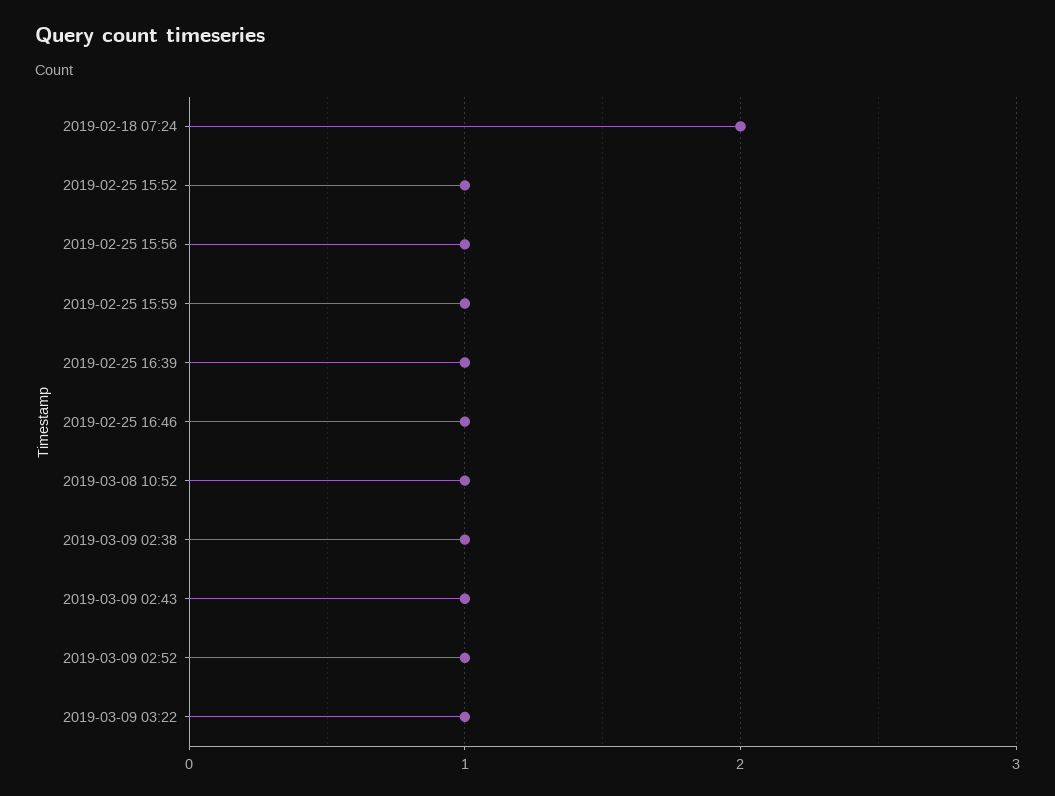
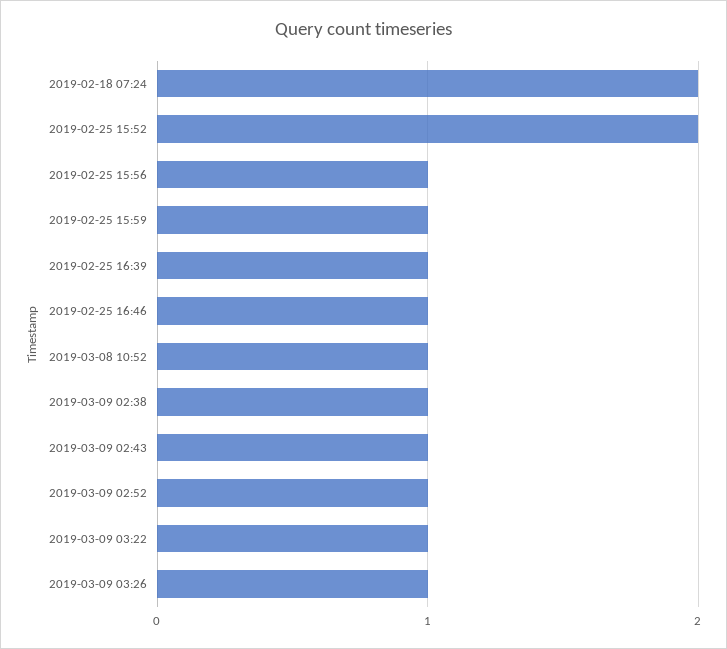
2019-02-25 15:52: 1 -> 2
2019-03-09 03:26: none -> 1

